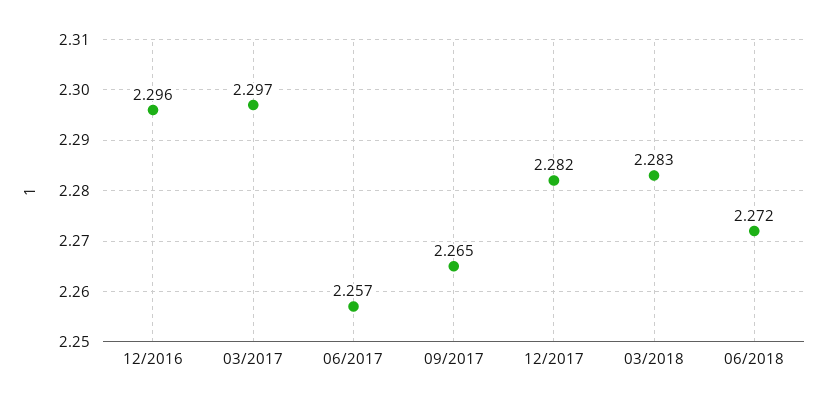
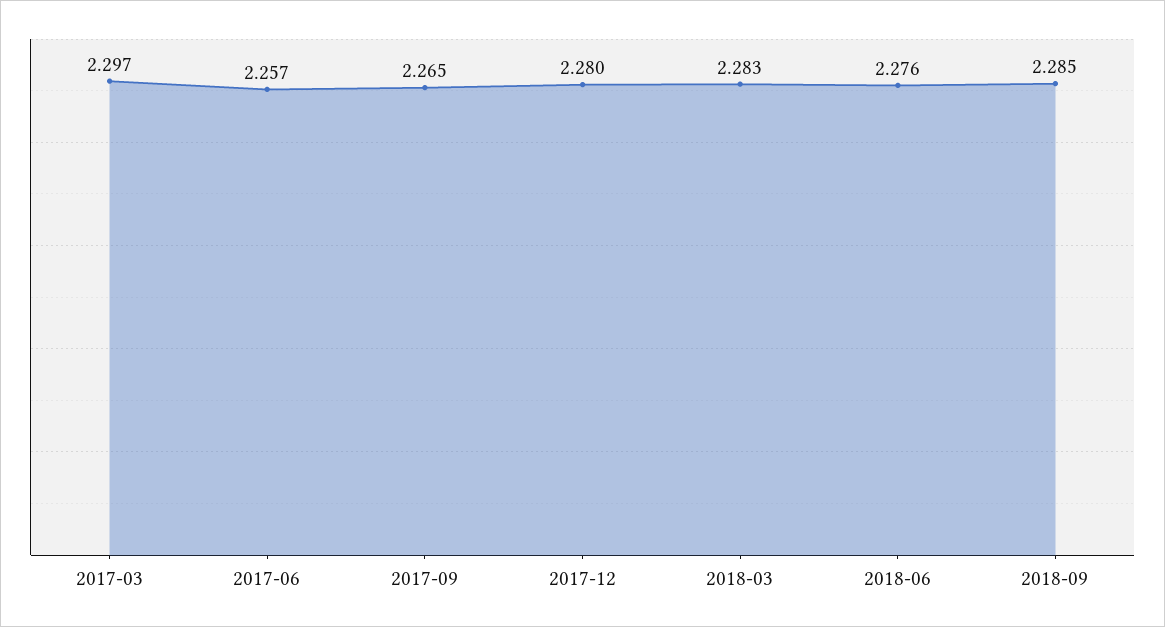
12/2016: 2.296 -> none
12/2017: 2.282 -> 2.28
06/2018: 2.272 -> 2.276
2018-09: none -> 2.285

